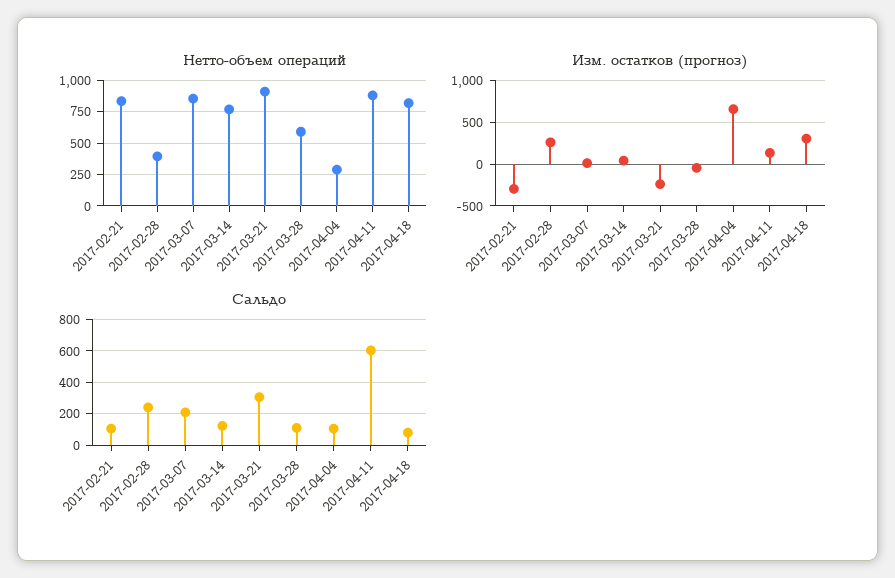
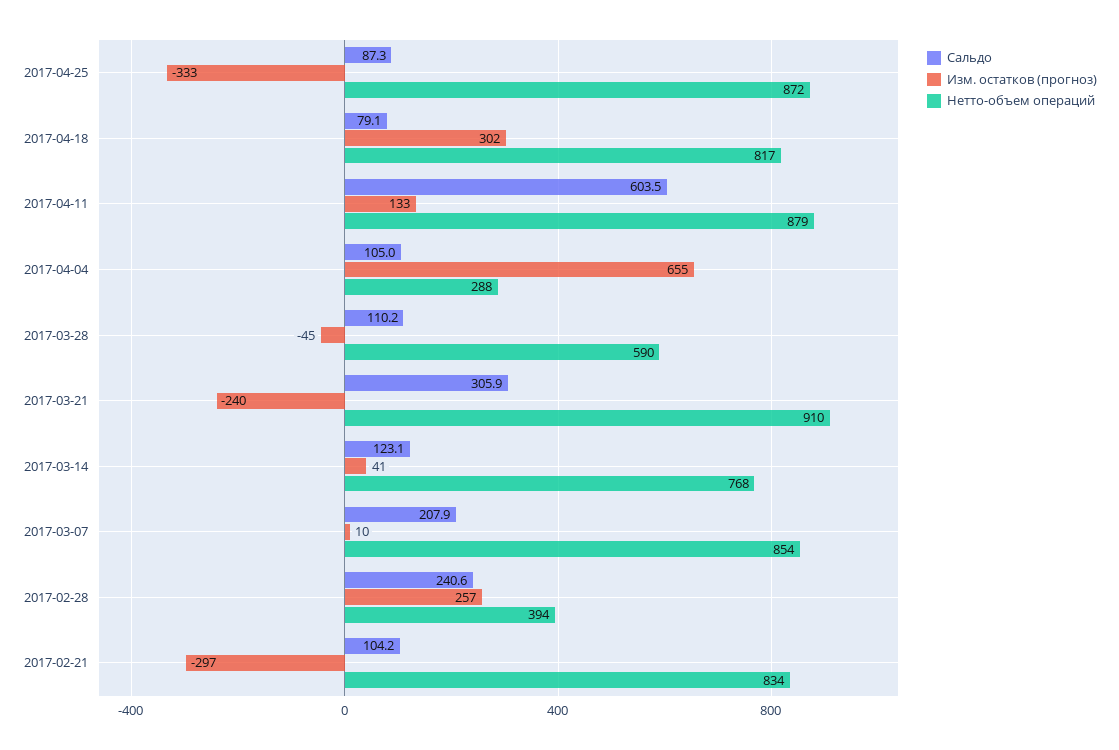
Сальдо, 2017-04-25: none -> 87.3
Изм. остатков (прогноз), 2017-04-25: none -> -333
Нетто-объем операций, 2017-04-25: none -> 872

